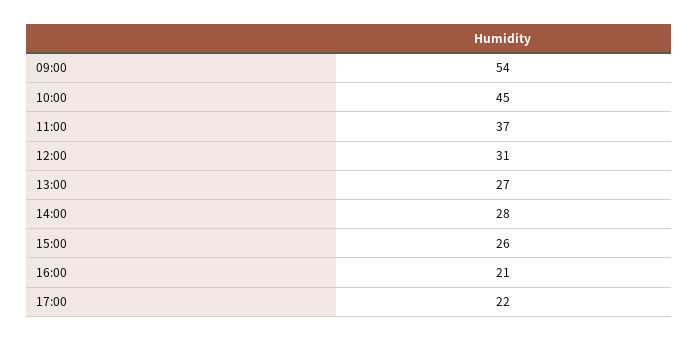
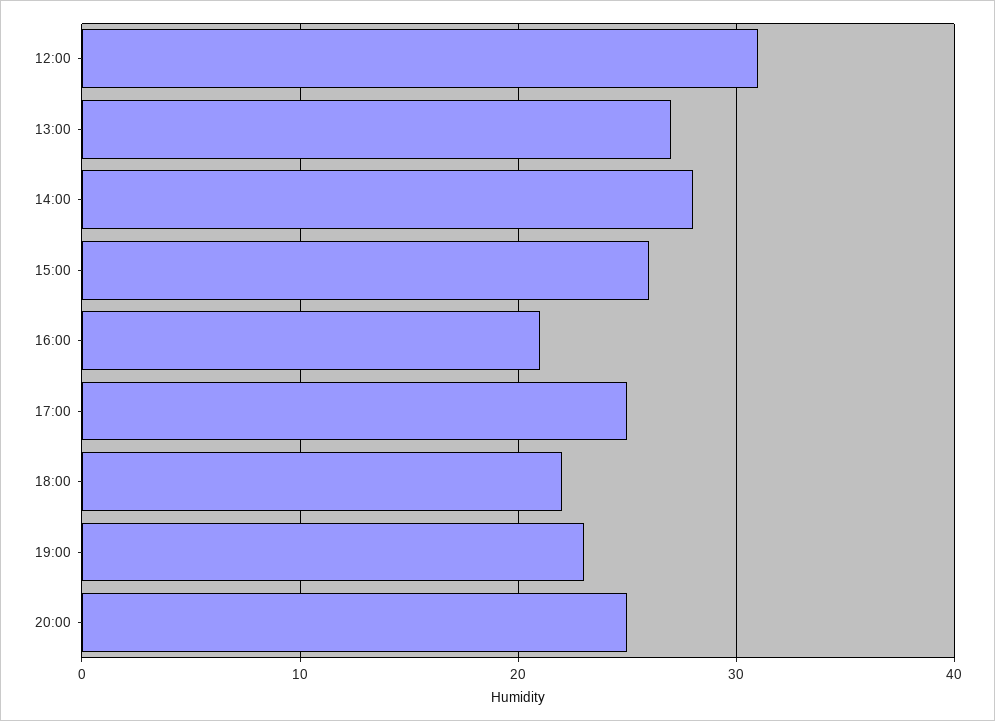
09:00: 54 -> none
10:00: 45 -> none
11:00: 37 -> none
17:00: 22 -> 25
18:00: none -> 22
19:00: none -> 23
20:00: none -> 25

